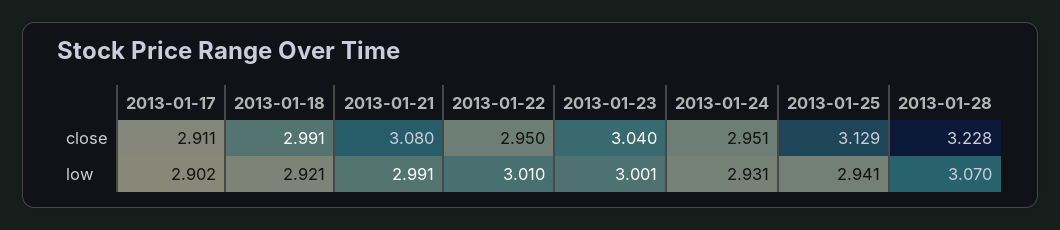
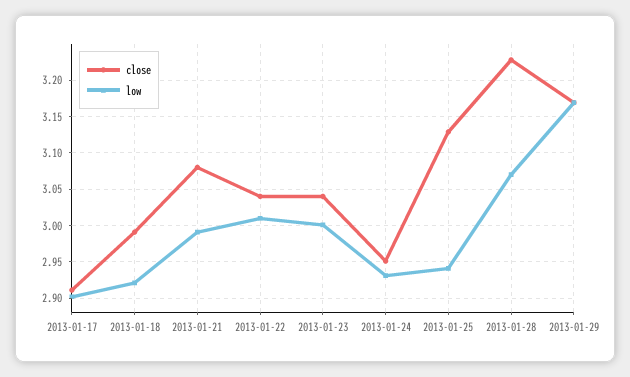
close, 2013-01-22: 2.95 -> 3.04
close, 2013-01-29: none -> 3.17
low, 2013-01-29: none -> 3.17

